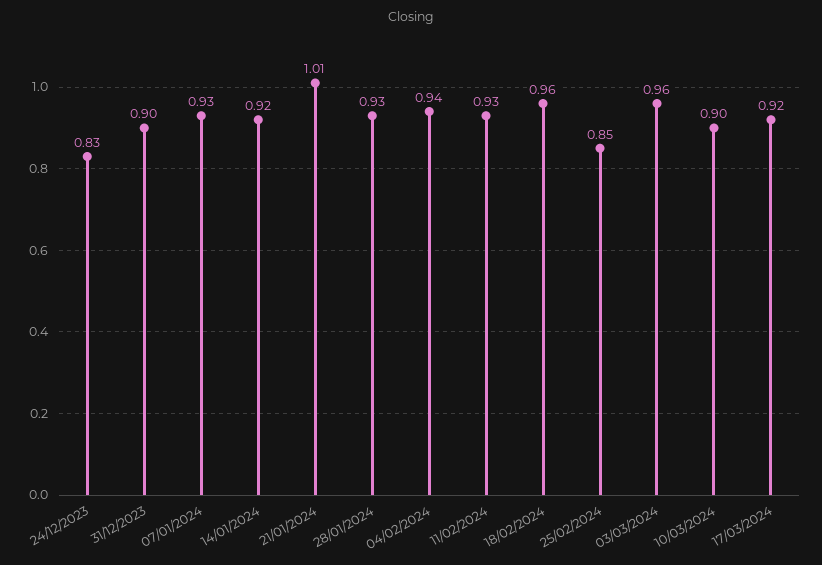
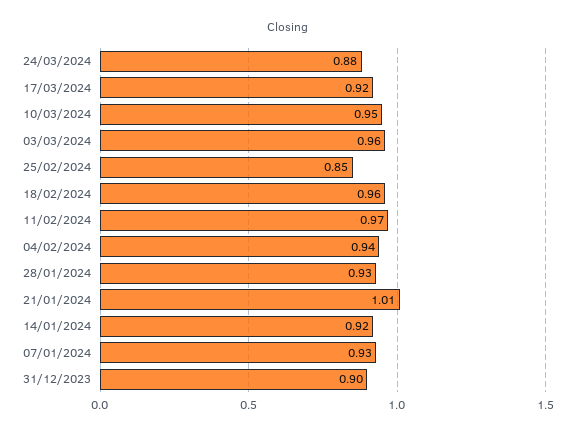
24/12/2023: 0.83 -> none
11/02/2024: 0.93 -> 0.97
10/03/2024: 0.9 -> 0.95
24/03/2024: none -> 0.88

